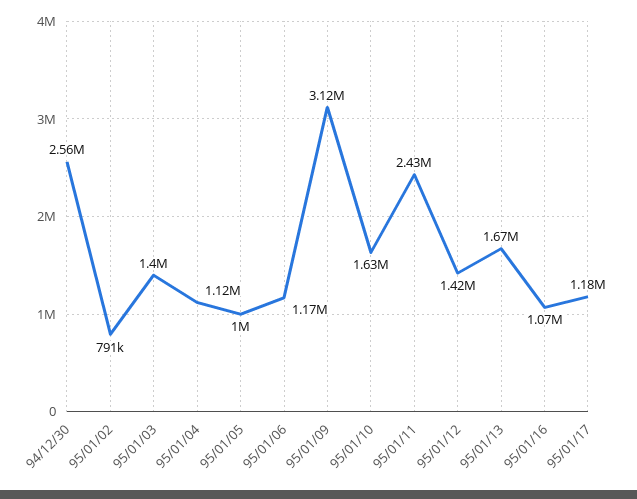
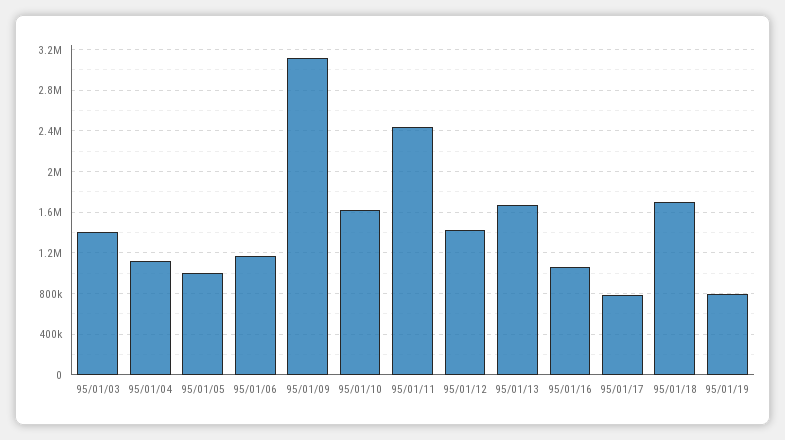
94/12/30: 2560000 -> none
95/01/02: 791000 -> none
95/01/17: 1180000 -> 800000
95/01/18: none -> 1700000
95/01/19: none -> 800000

